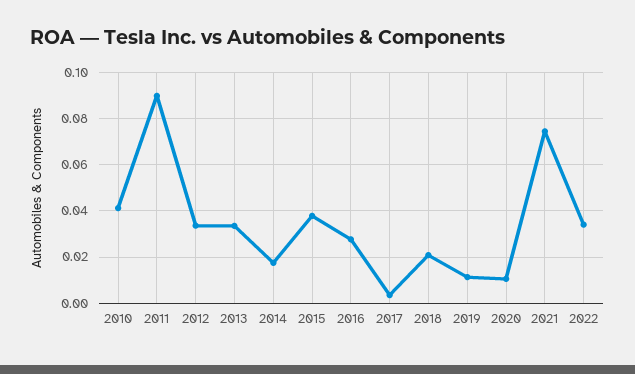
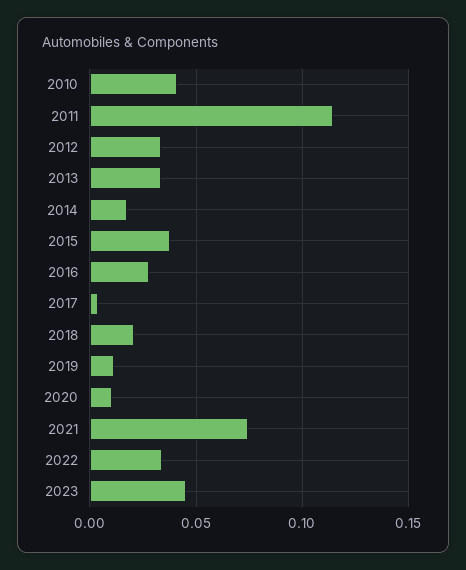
2011: 0.09 -> 0.115
2023: none -> 0.045

